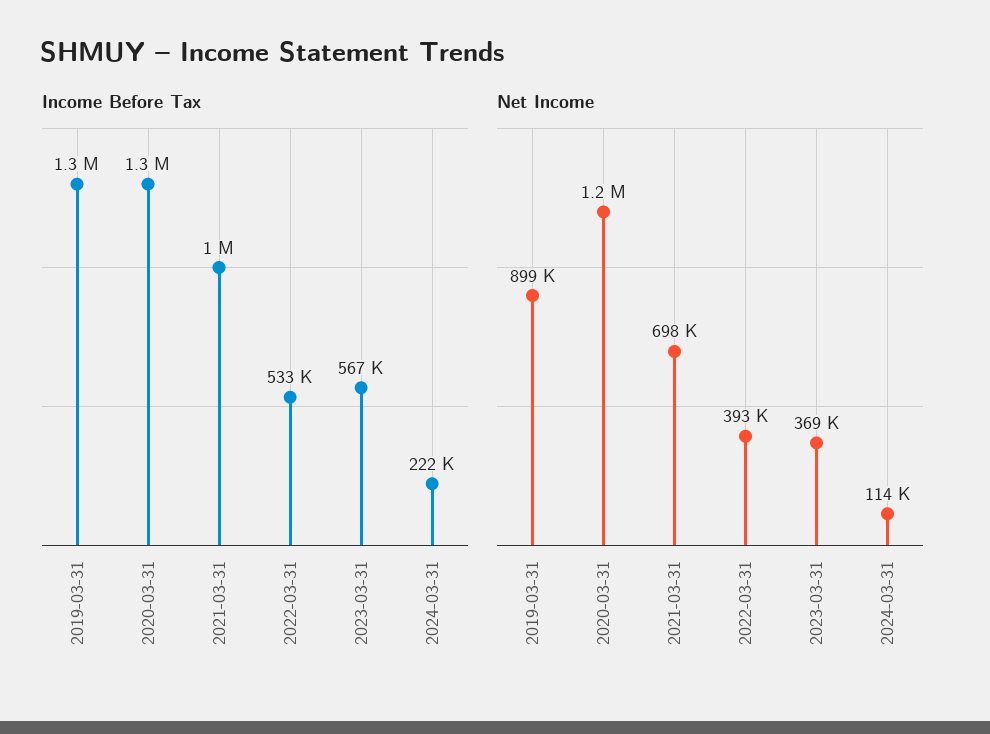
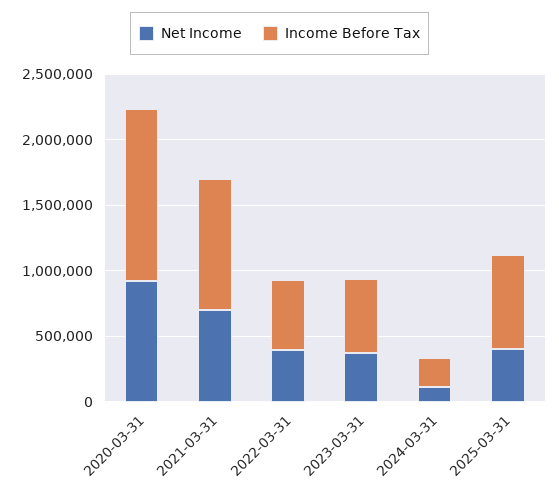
Income Before Tax, 2019-03-31: 1300000 -> none
Net Income, 2019-03-31: 899000 -> none
Net Income, 2020-03-31: 1200000 -> 900000
Net Income, 2025-03-31: none -> 400000
Income Before Tax, 2025-03-31: none -> 700000

